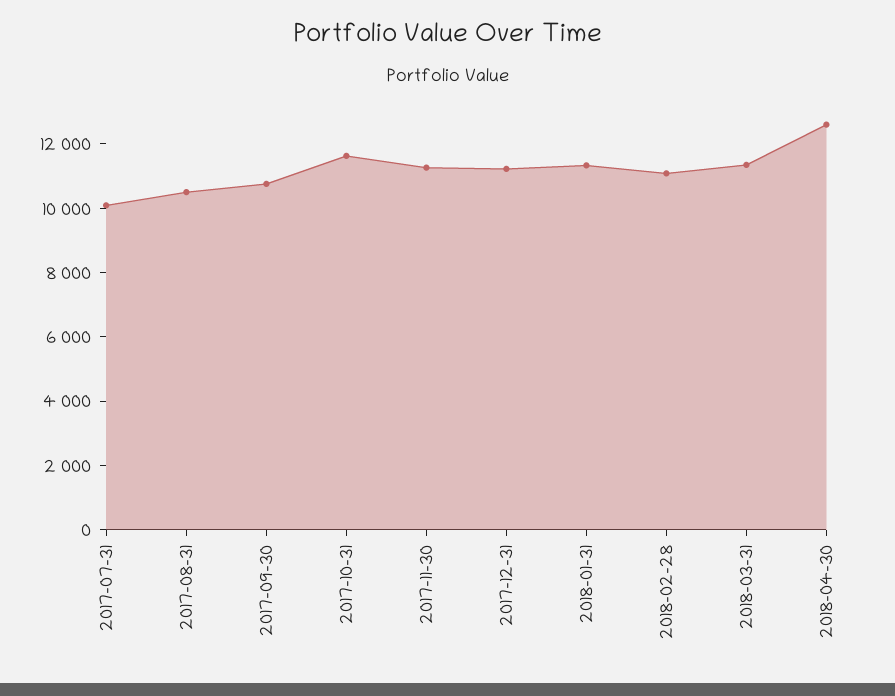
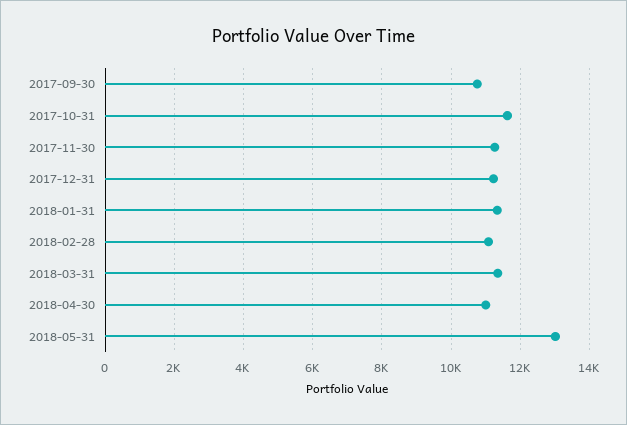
2017-07-31: 10000 -> none
2017-08-31: 10500 -> none
2018-04-30: 12500 -> 11000
2018-05-31: none -> 13000

